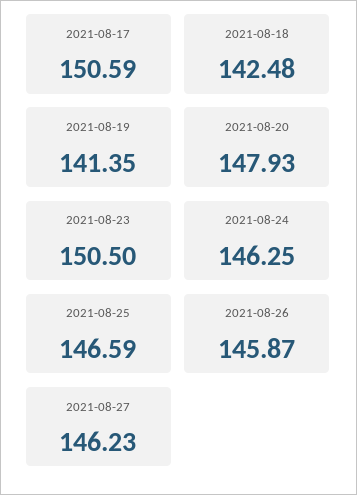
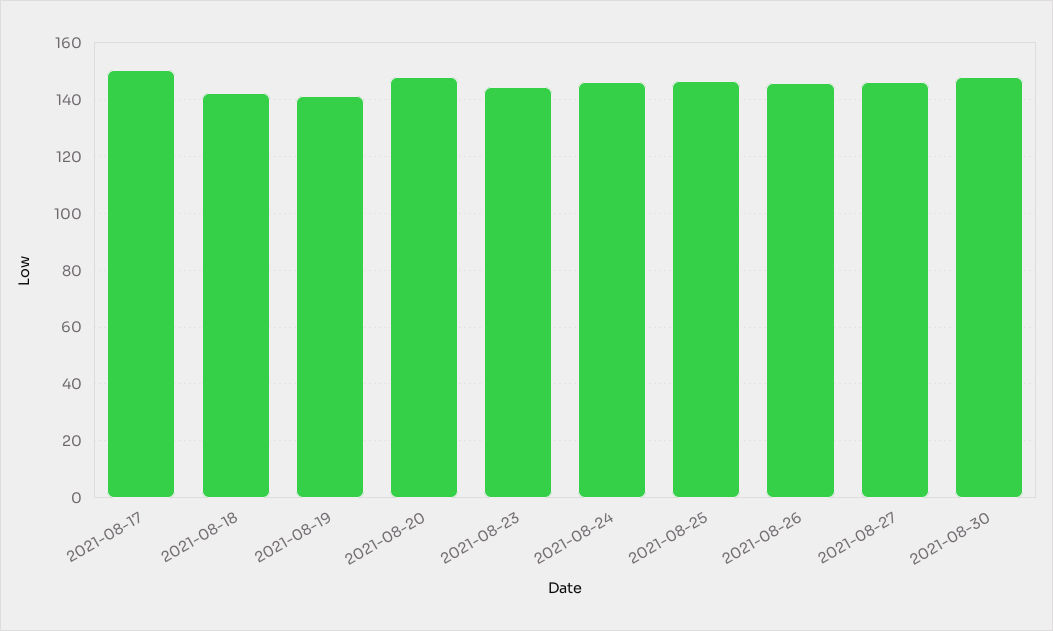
2021-08-23: 150.5 -> 145
2021-08-30: none -> 147.5

